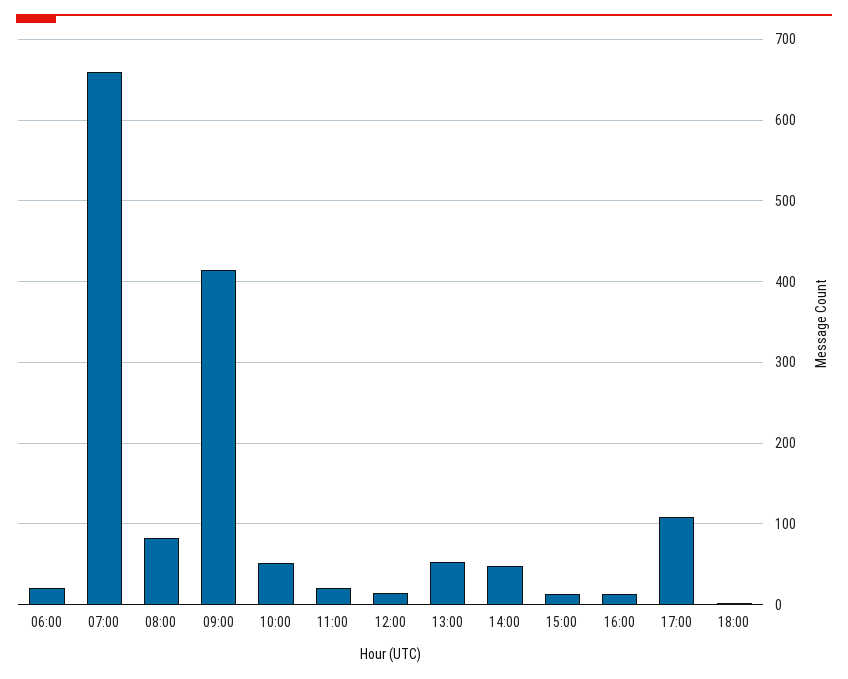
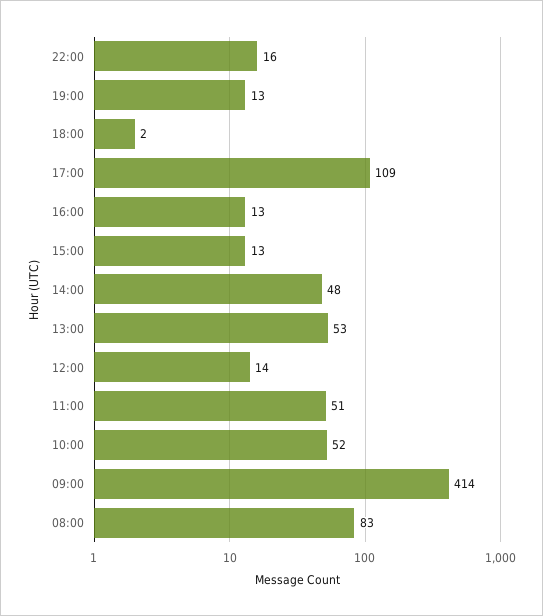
06:00: 20 -> none
07:00: 660 -> none
11:00: 20 -> 51
22:00: none -> 16
19:00: none -> 13

